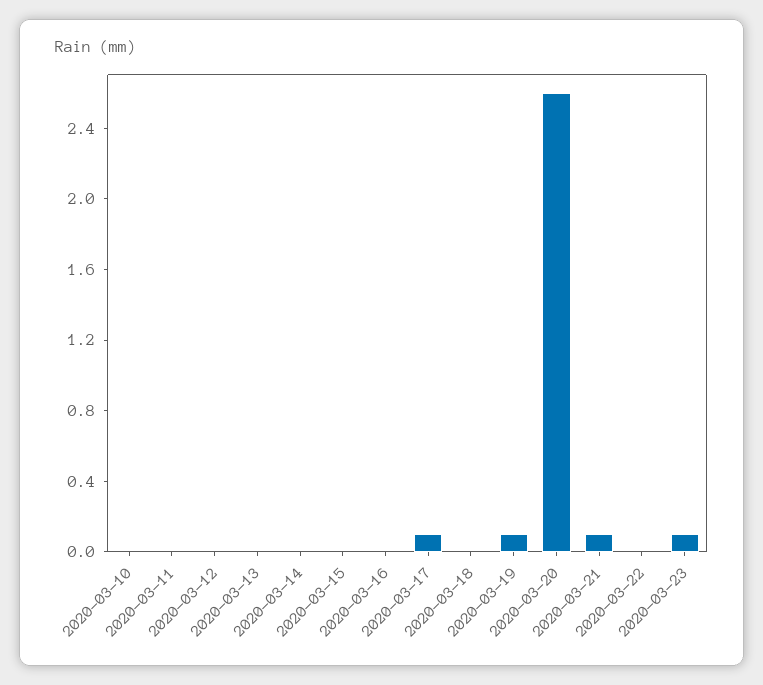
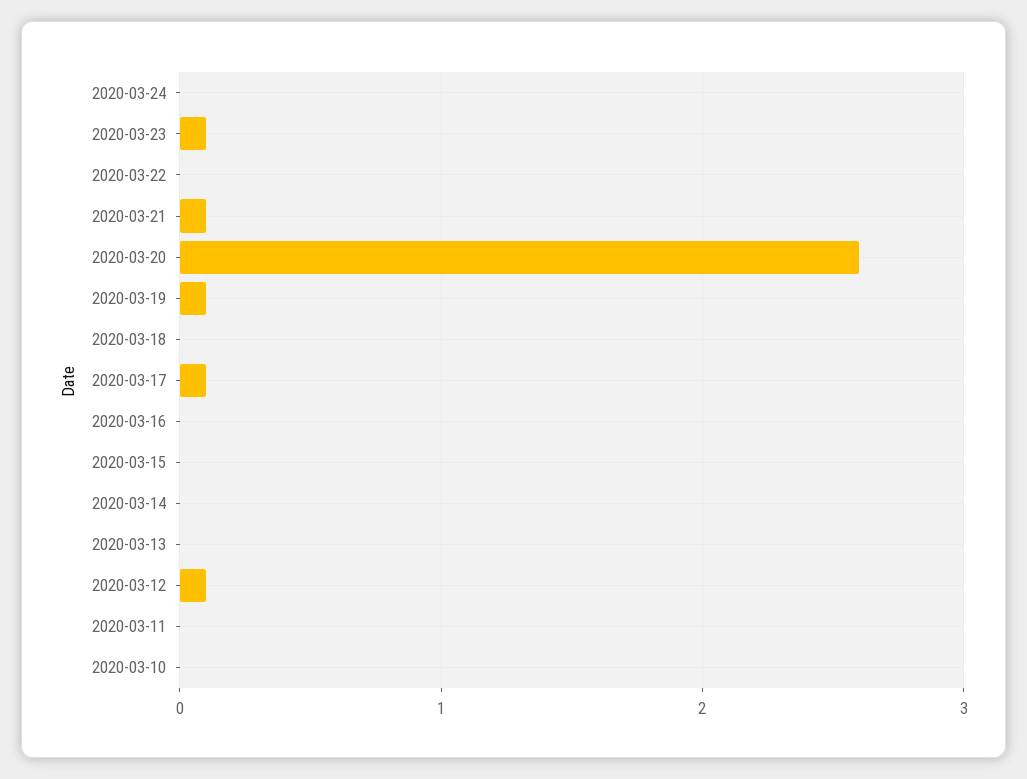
2020-03-12: 0 -> 0.1
2020-03-24: none -> 0

